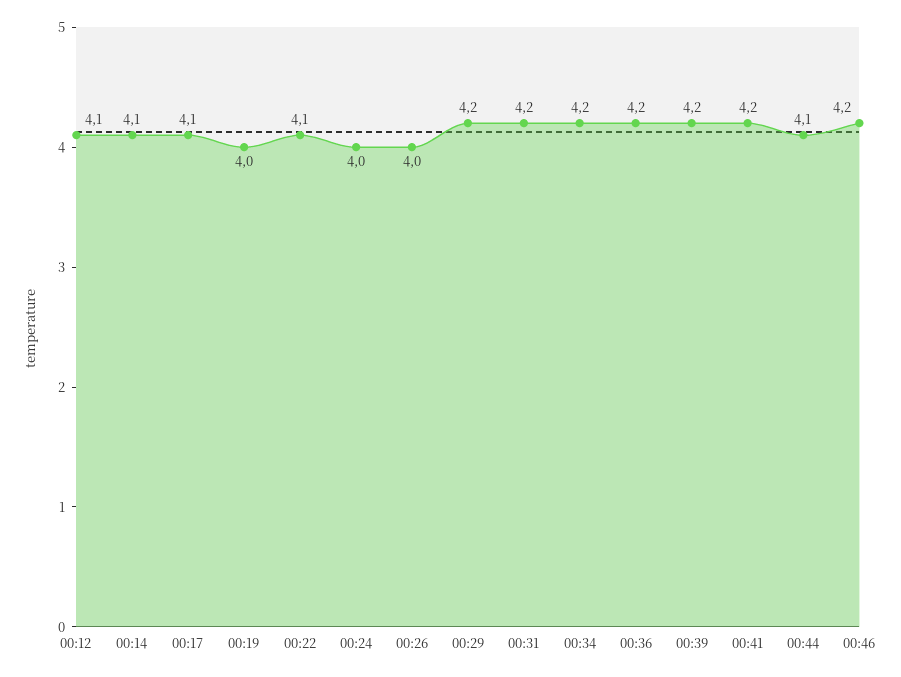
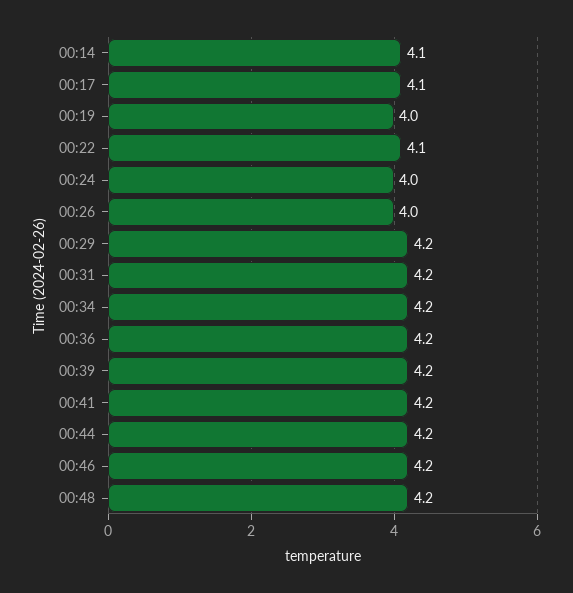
00:12: 4.1 -> none
00:44: 4.1 -> 4.2
00:48: none -> 4.2

